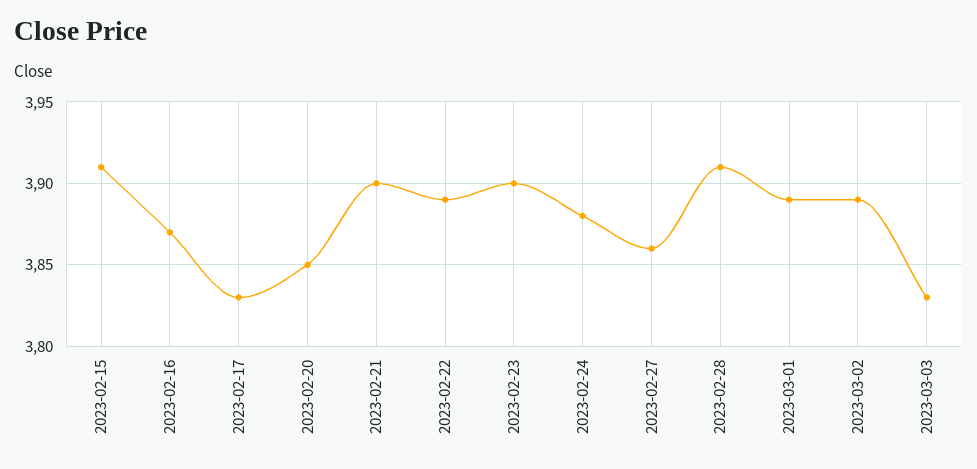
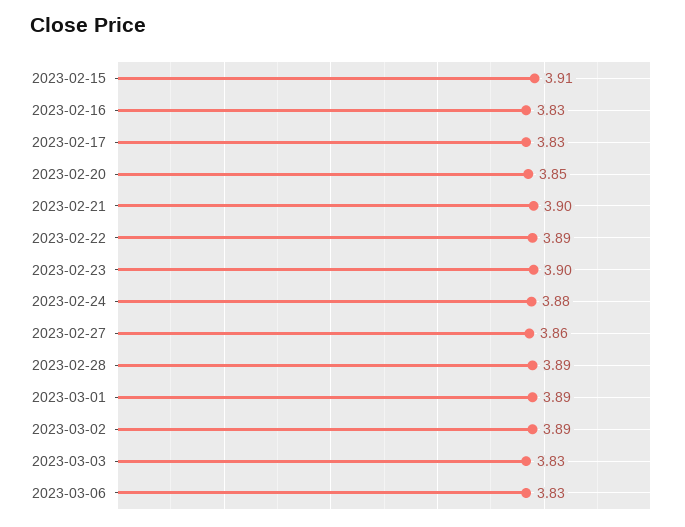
2023-02-16: 3.87 -> 3.83
2023-02-28: 3.91 -> 3.89
2023-03-06: none -> 3.83

